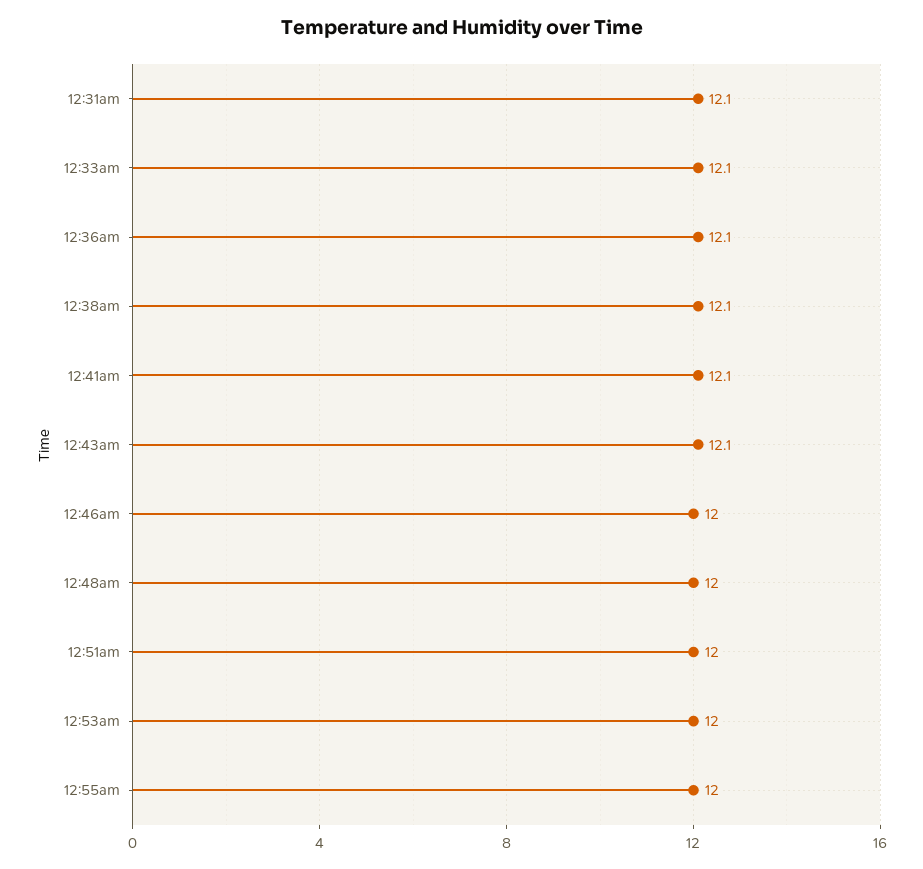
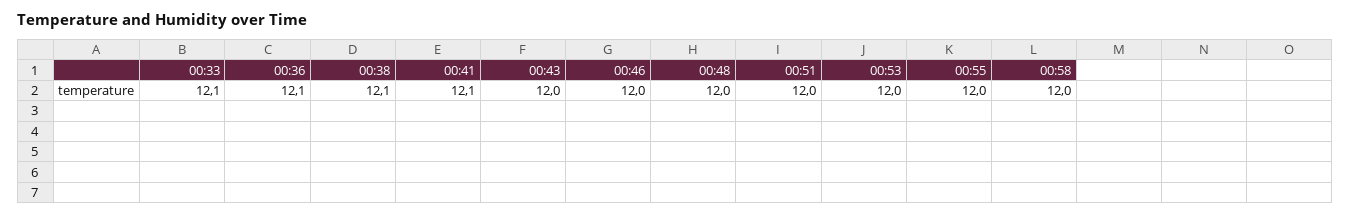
12:31am: 12.1 -> none
12:43am: 12.1 -> 12
00:58: none -> 12

